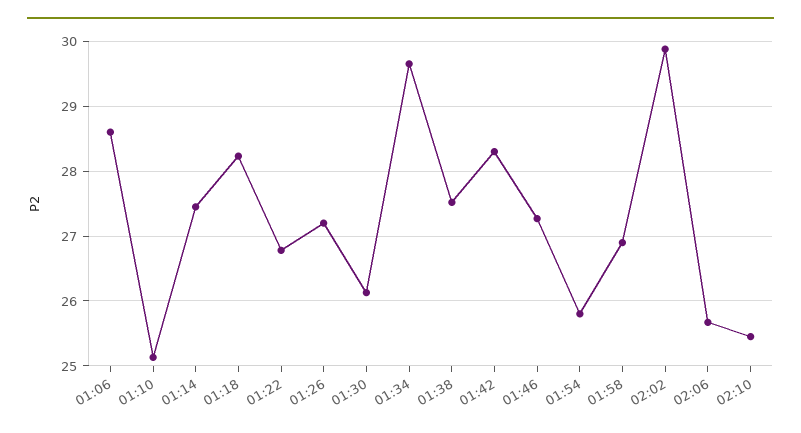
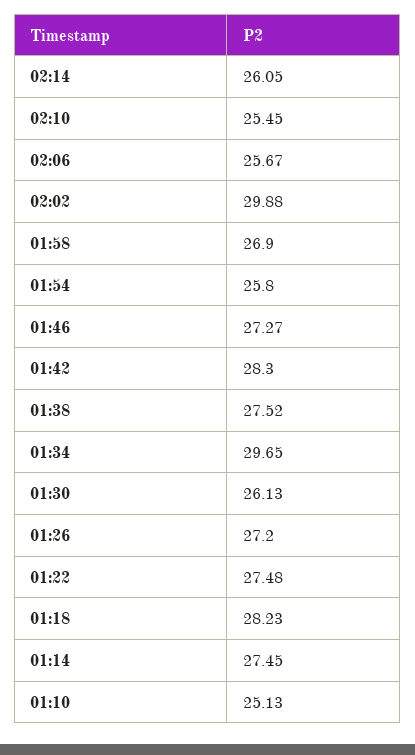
01:06: 28.6 -> none
01:22: 26.8 -> 27.48
02:14: none -> 26.05

